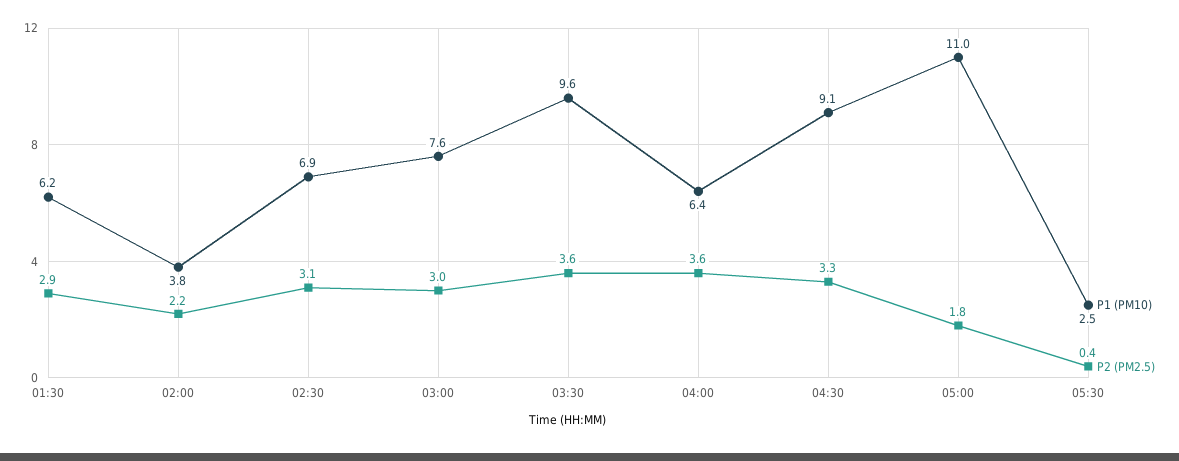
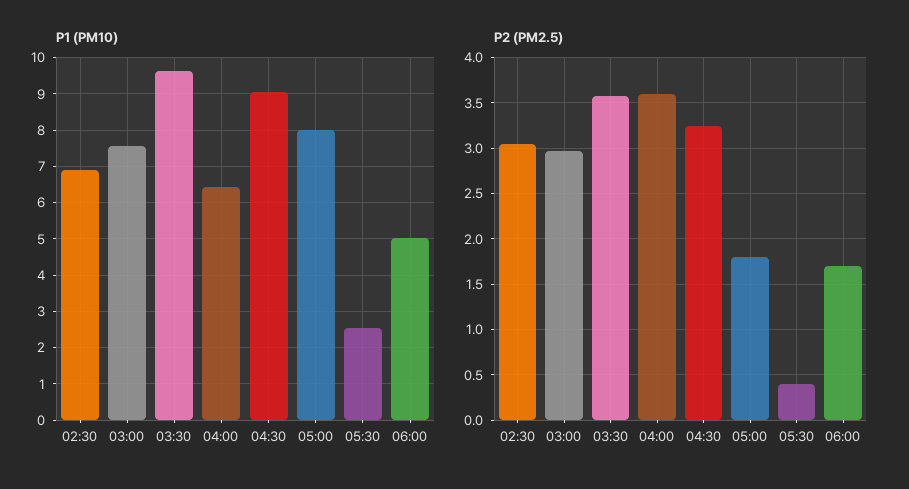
P1 (PM10), 01:30: 6.2 -> none
P2 (PM2.5), 01:30: 2.9 -> none
P1 (PM10), 02:00: 3.8 -> none
P2 (PM2.5), 02:00: 2.2 -> none
P1 (PM10), 05:00: 11 -> 8
P1 (PM10), 06:00: none -> 5
P2 (PM2.5), 06:00: none -> 1.7

